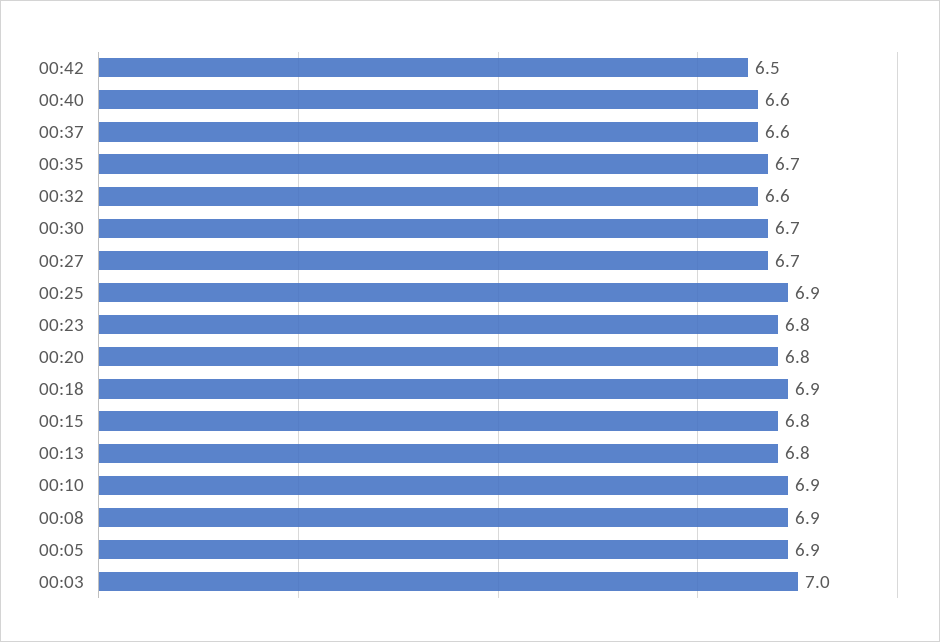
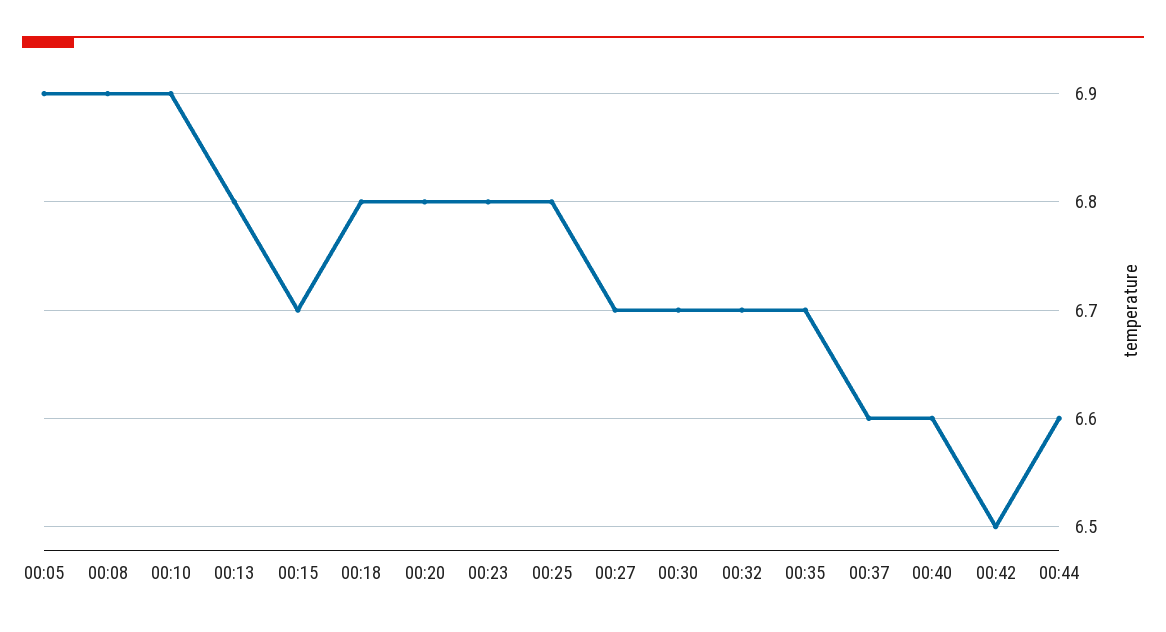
00:32: 6.6 -> 6.7
00:25: 6.9 -> 6.8
00:18: 6.9 -> 6.8
00:15: 6.8 -> 6.7
00:03: 7 -> none
00:44: none -> 6.6

